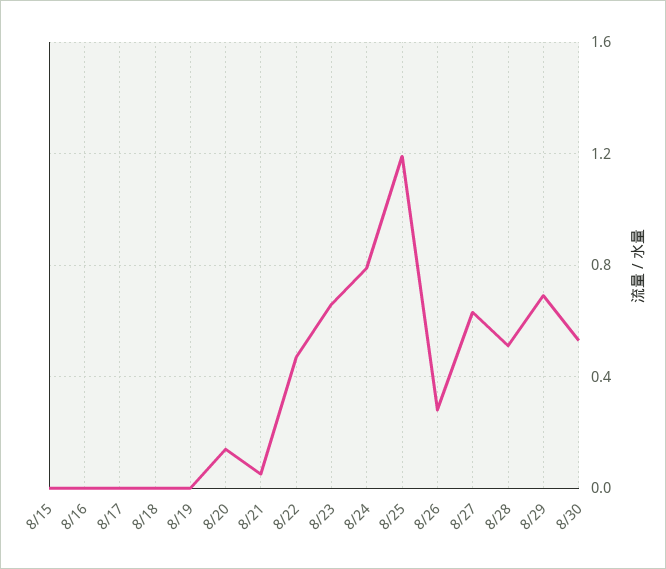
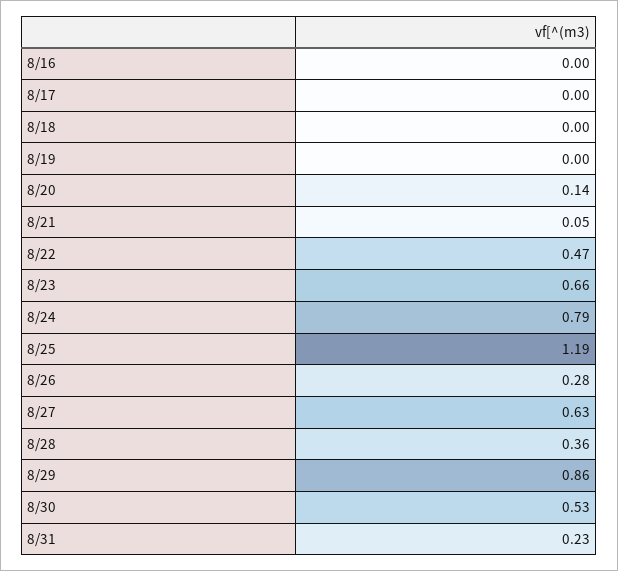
8/15: 0 -> none
8/28: 0.5 -> 0.36
8/29: 0.7 -> 0.86
8/31: none -> 0.23

